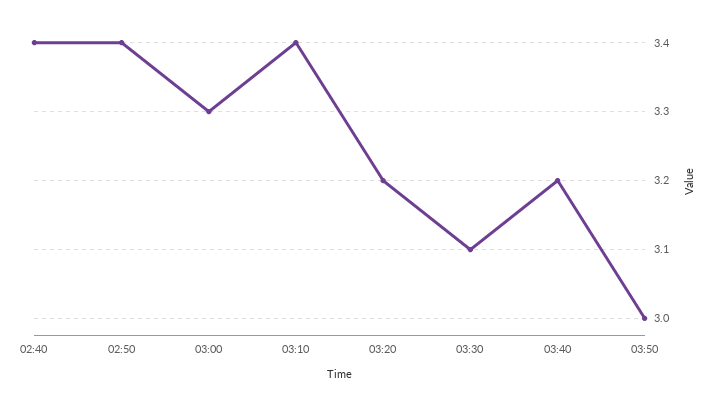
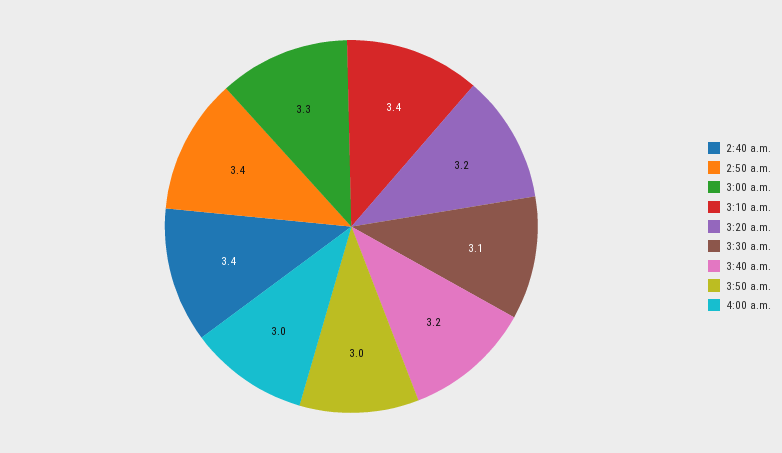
4:00 a.m.: none -> 3

